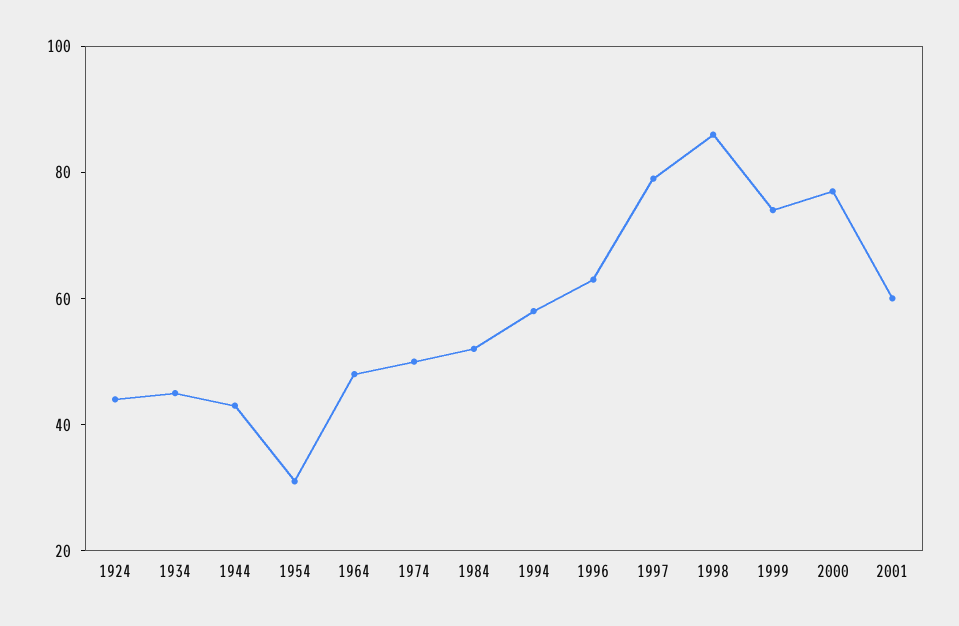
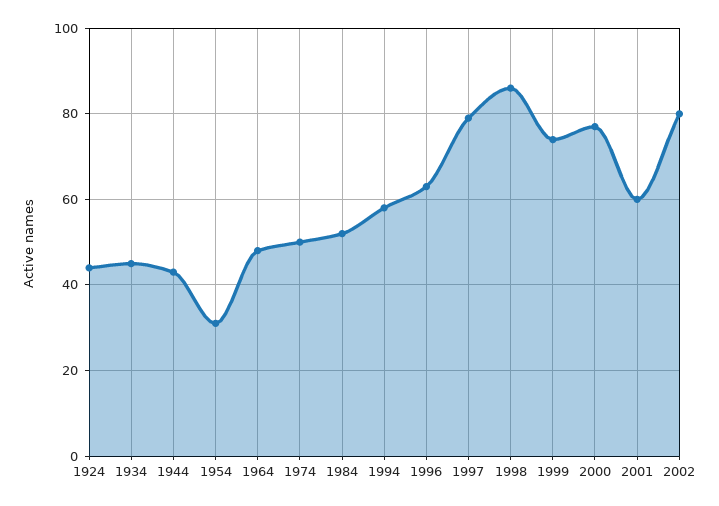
2002: none -> 80

